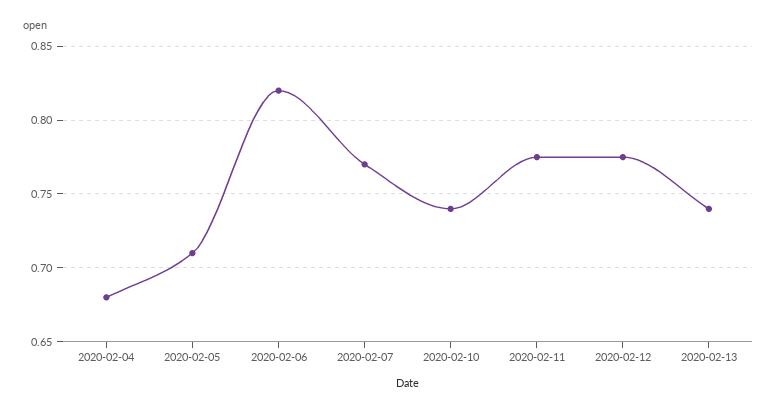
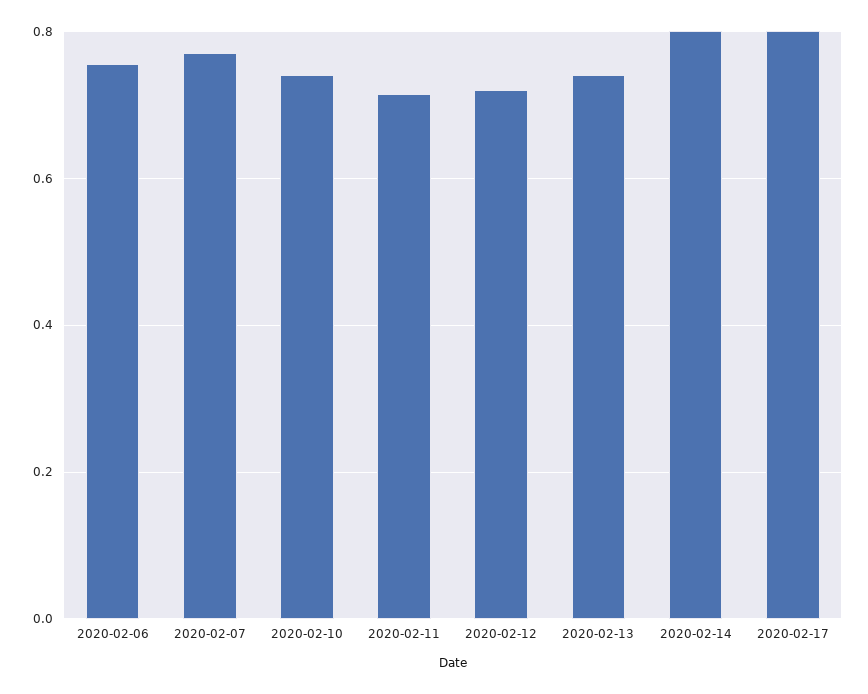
2020-02-04: 0.68 -> none
2020-02-05: 0.71 -> none
2020-02-06: 0.82 -> 0.76
2020-02-11: 0.775 -> 0.72
2020-02-12: 0.775 -> 0.72
2020-02-14: none -> 0.8
2020-02-17: none -> 0.8

